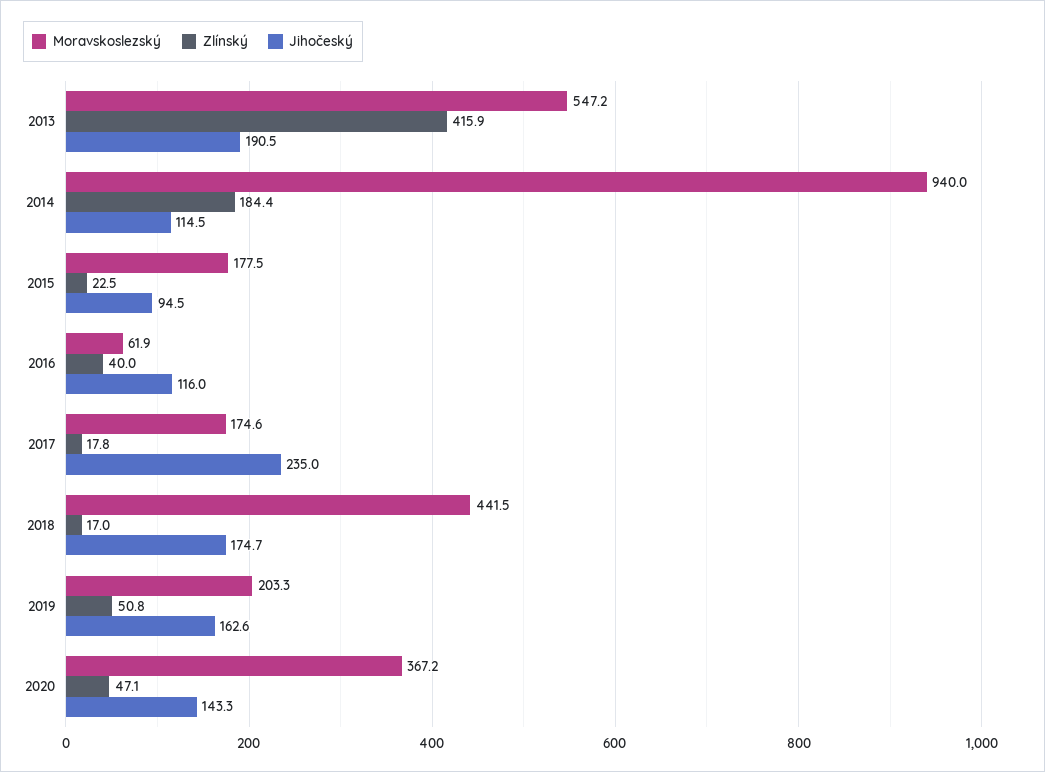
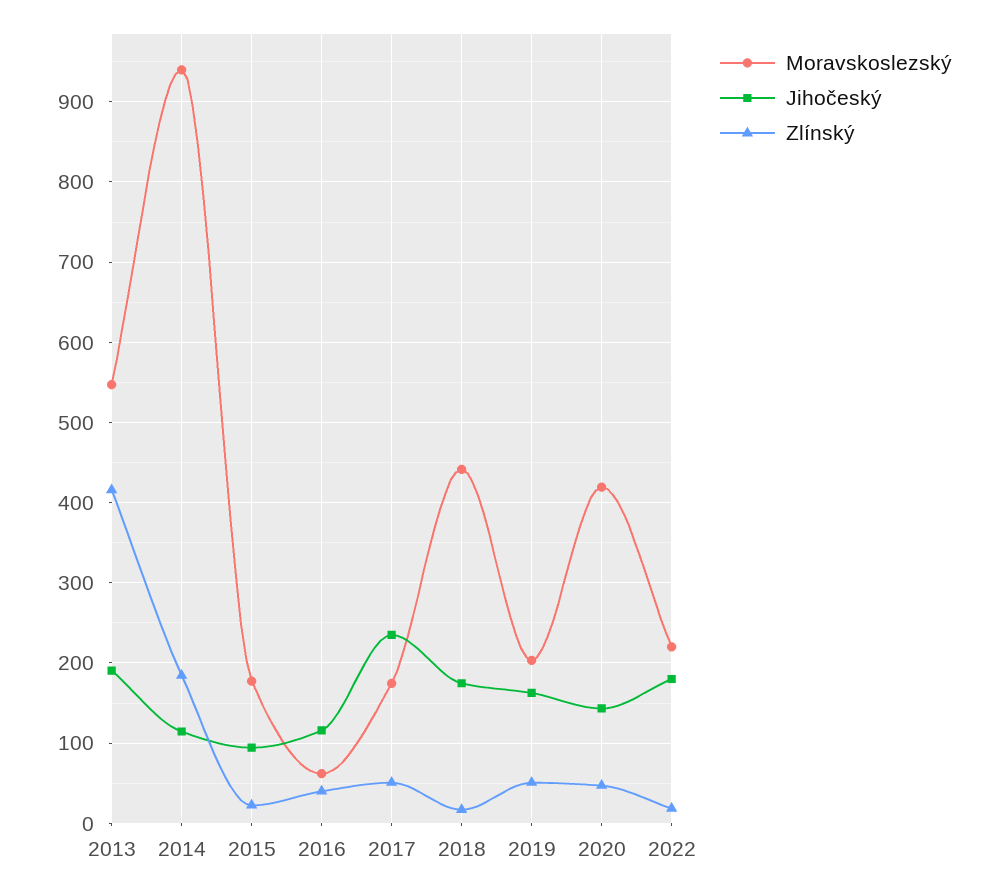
Zlínský, 2017: 17.8 -> 50
Moravskoslezský, 2020: 367.2 -> 420
Moravskoslezský, 2022: none -> 220
Jihočeský, 2022: none -> 180
Zlínský, 2022: none -> 20

